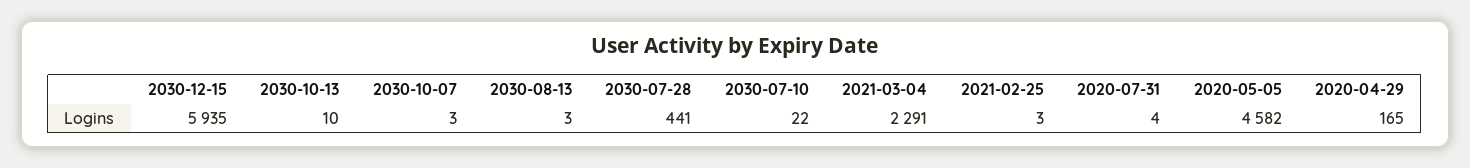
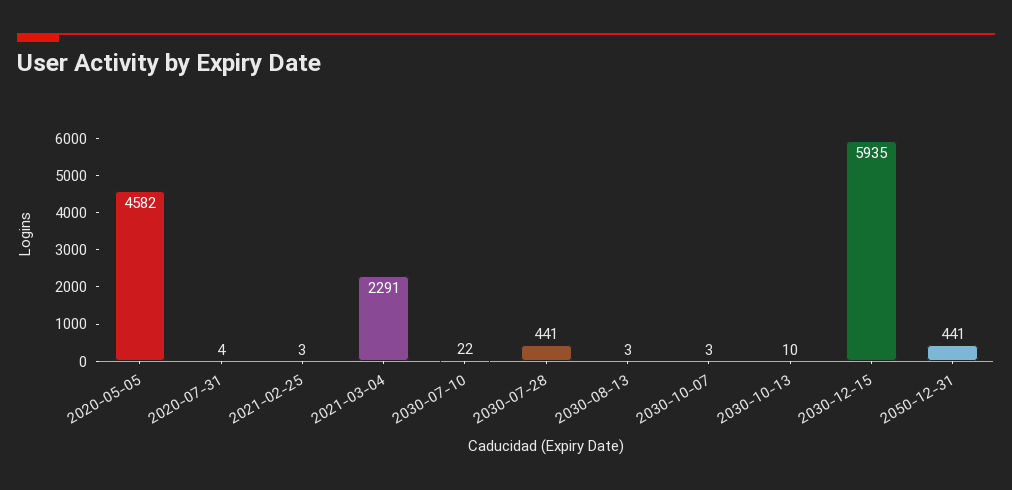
2020-04-29: 165 -> none
2050-12-31: none -> 441

